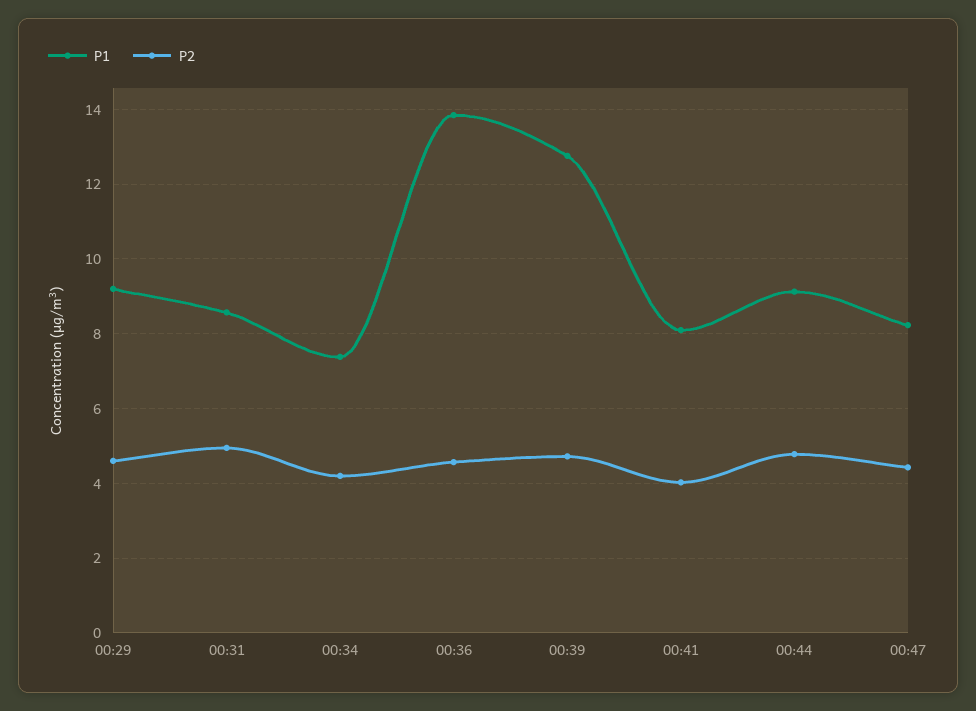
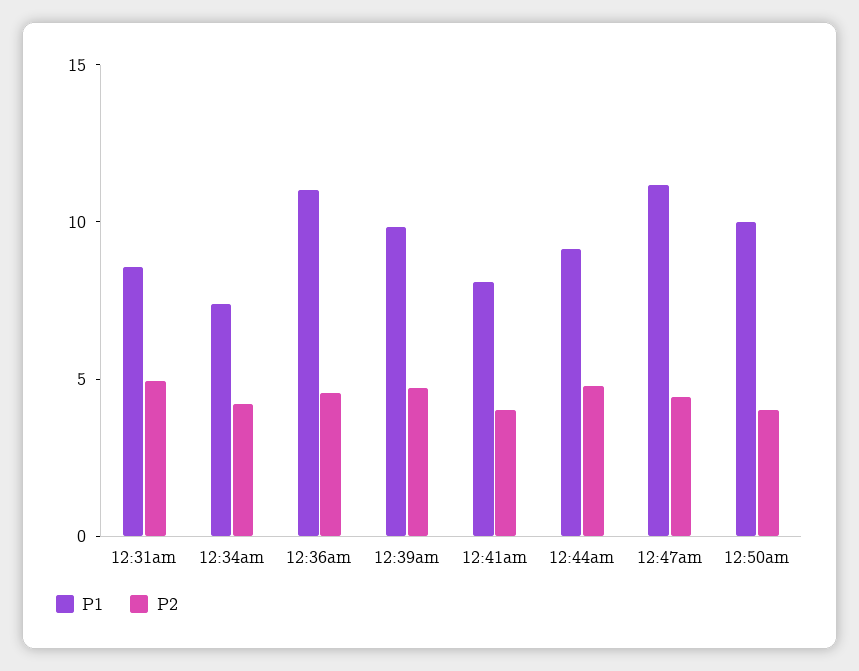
P1, 00:29: 9.2 -> none
P2, 00:29: 4.6 -> none
P1, 00:36: 13.8 -> 11
P1, 00:39: 12.8 -> 10
P1, 00:47: 8.2 -> 11
P1, 12:50am: none -> 10
P2, 12:50am: none -> 4

